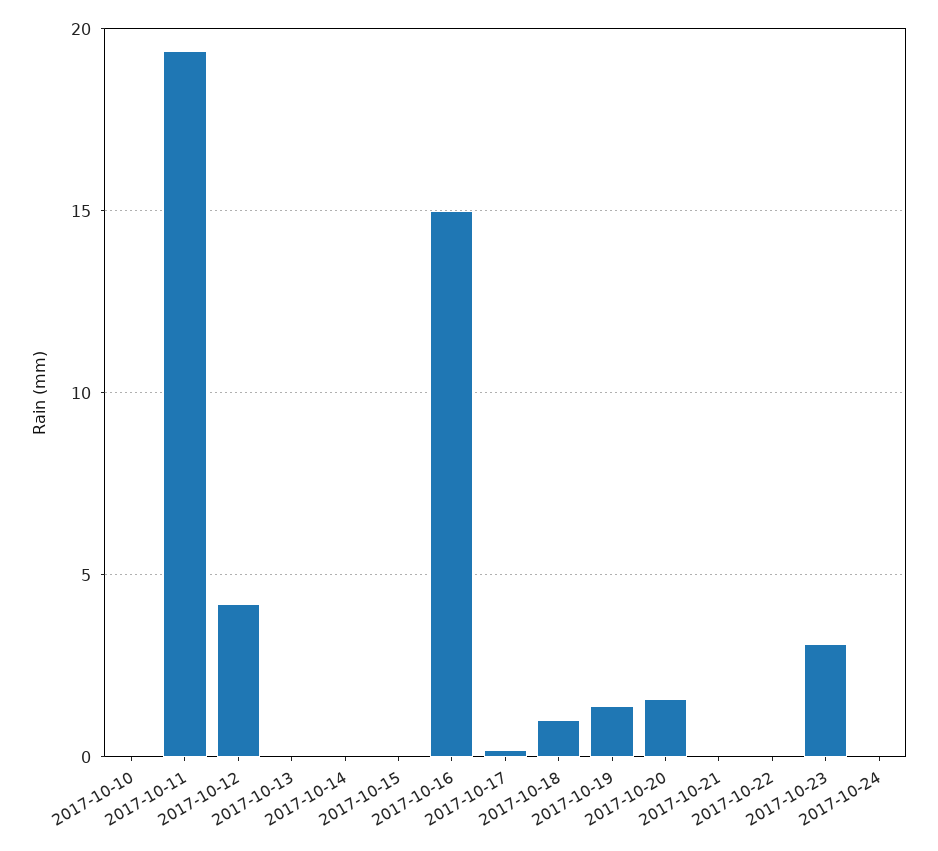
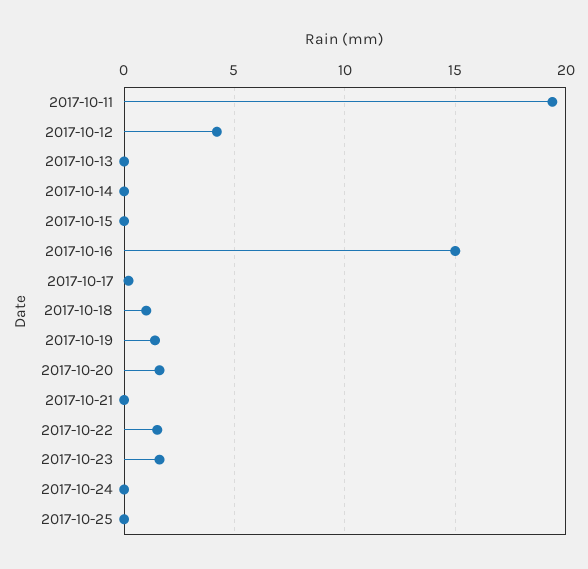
2017-10-10: 0 -> none
2017-10-22: 0 -> 1.5
2017-10-23: 3 -> 1.5
2017-10-25: none -> 0

